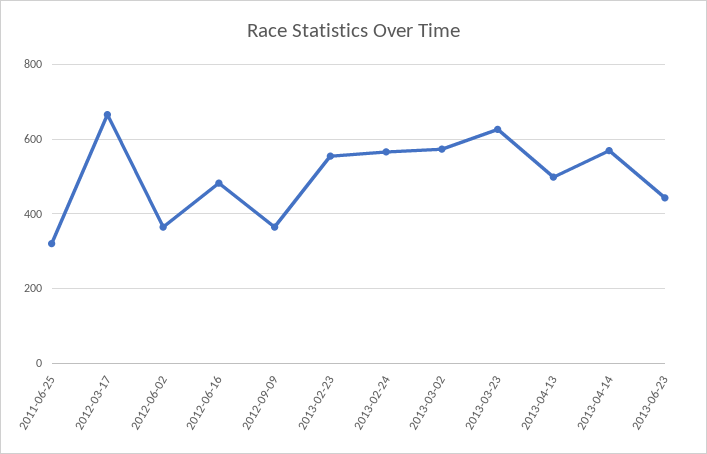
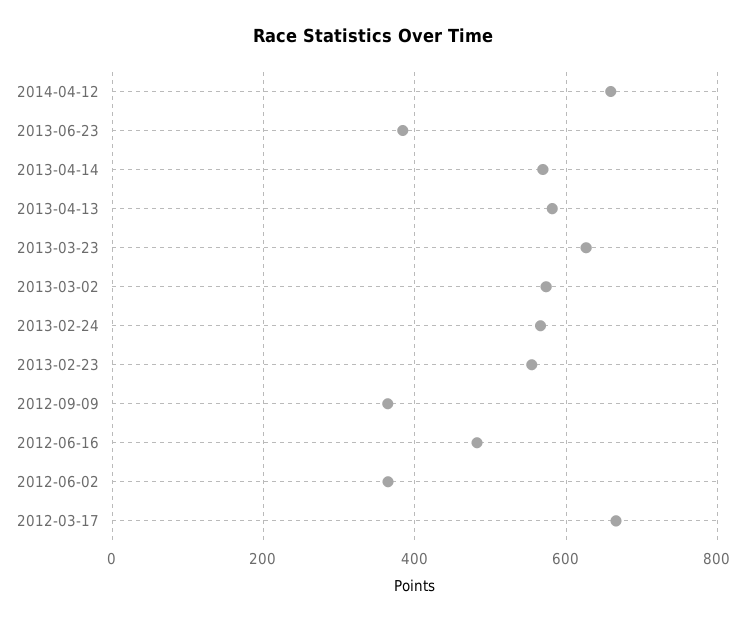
2011-06-25: 320 -> none
2013-04-13: 500 -> 580
2013-06-23: 440 -> 380
2014-04-12: none -> 660

